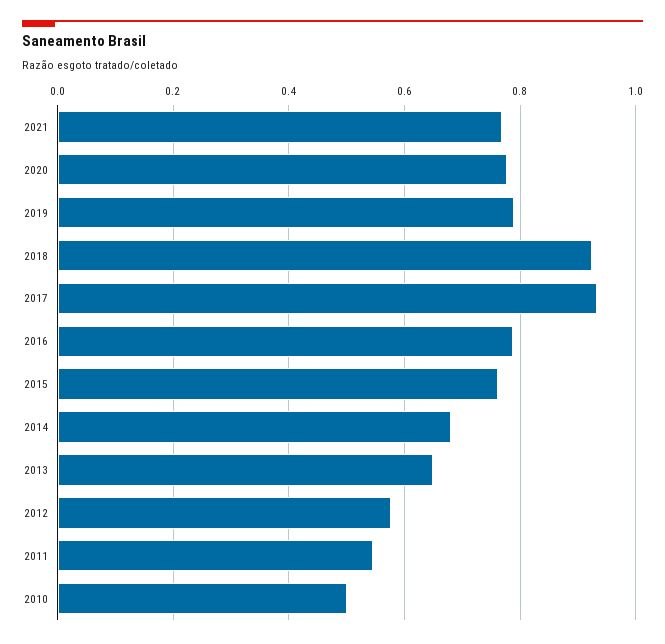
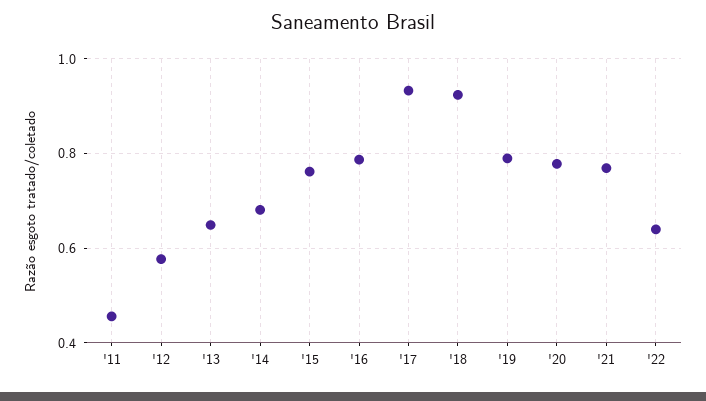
2011: 0.54 -> 0.46
2010: 0.5 -> none
'22: none -> 0.64

